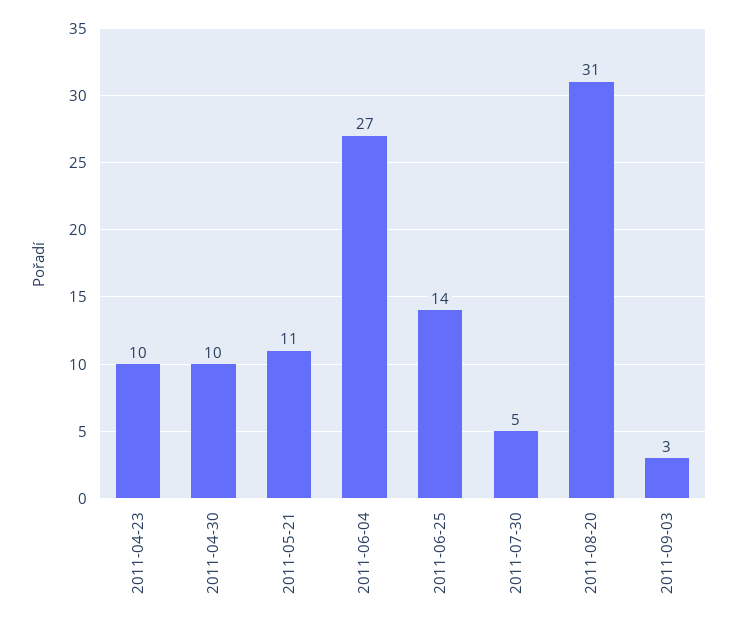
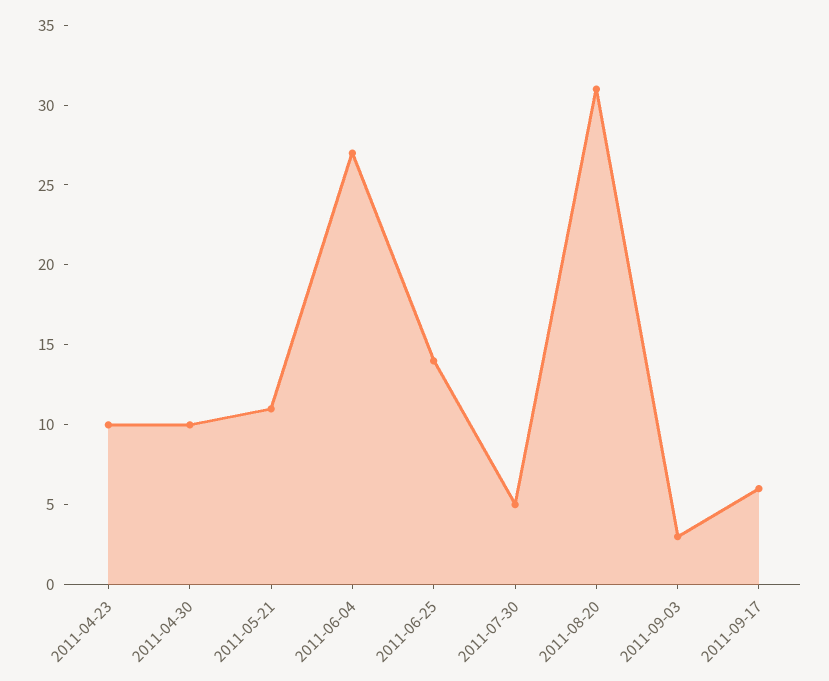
2011-09-17: none -> 6

